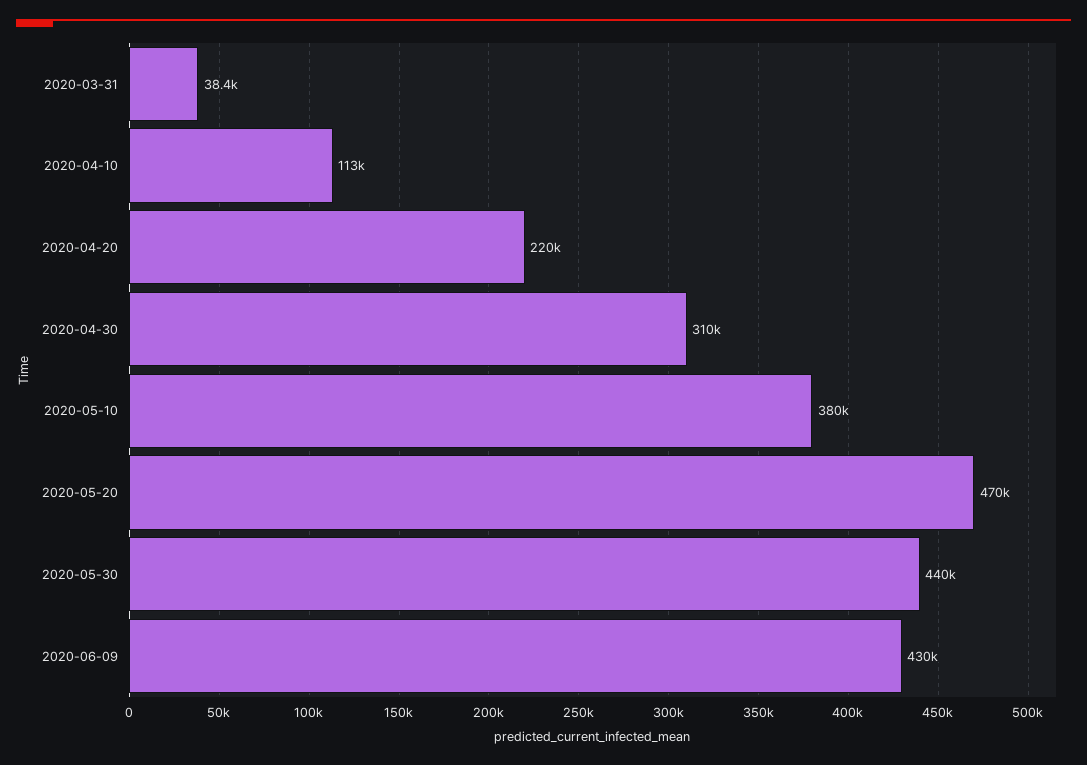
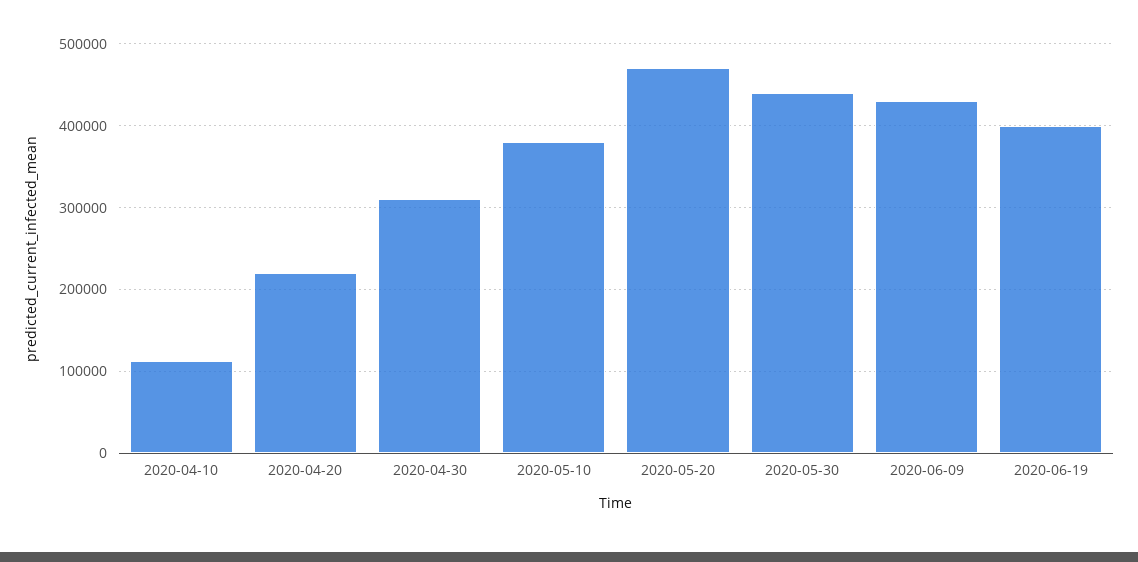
2020-03-31: 38400 -> none
2020-06-19: none -> 400000

